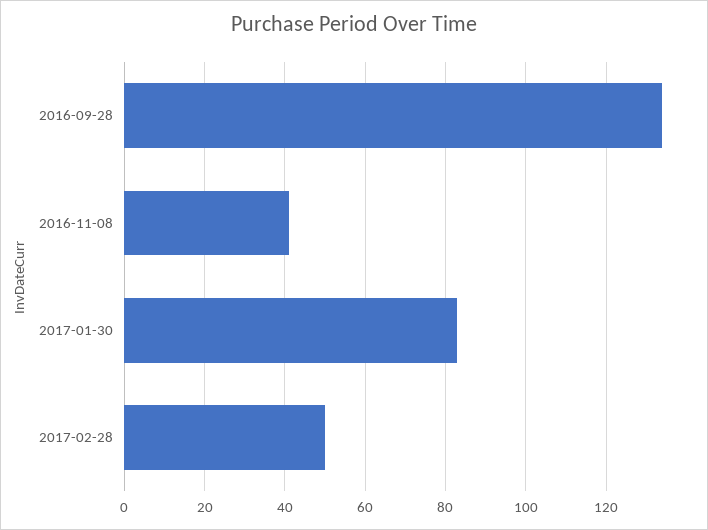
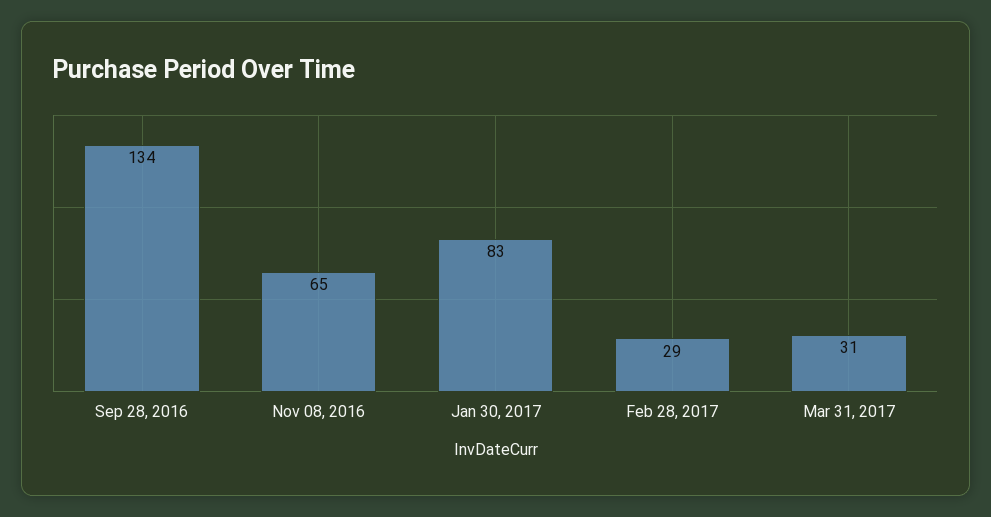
2016-11-08: 40 -> 65
2017-02-28: 50 -> 29
Mar 31, 2017: none -> 31

